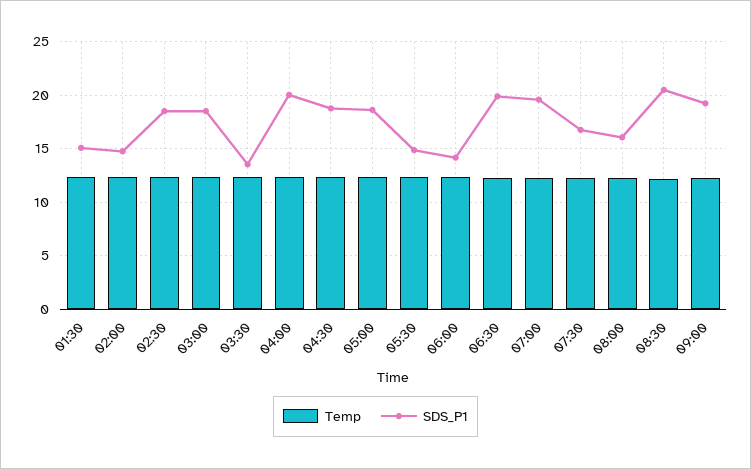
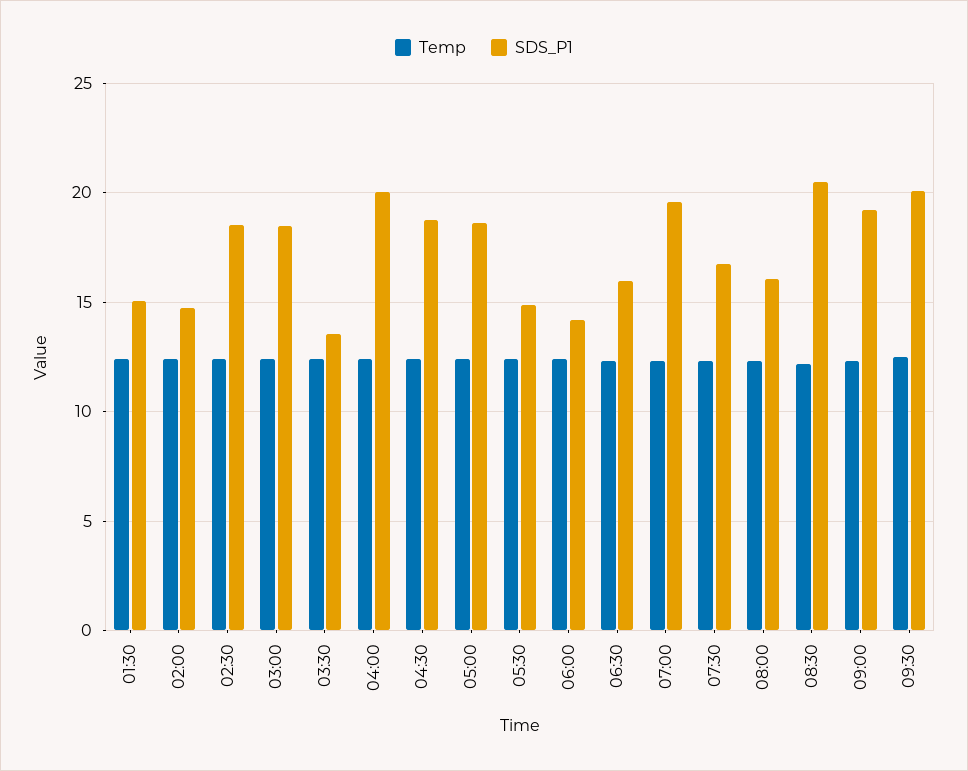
SDS_P1, 06:30: 20 -> 16
Temp, 09:30: none -> 12.5
SDS_P1, 09:30: none -> 20

